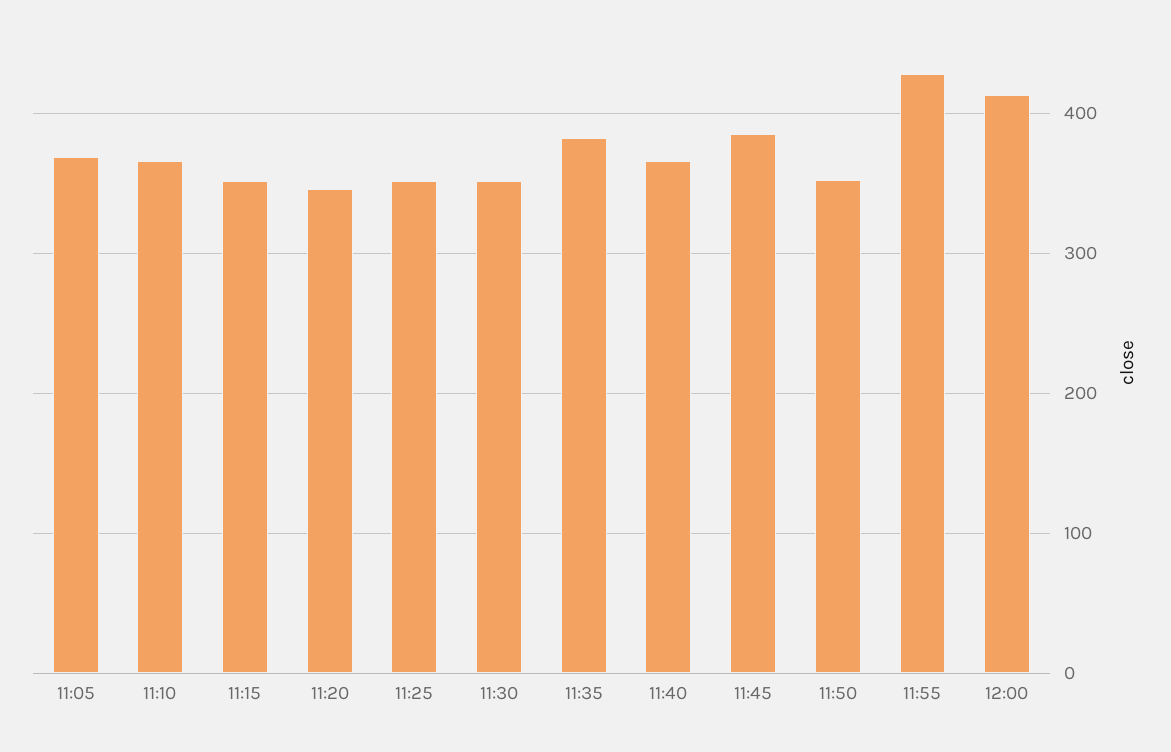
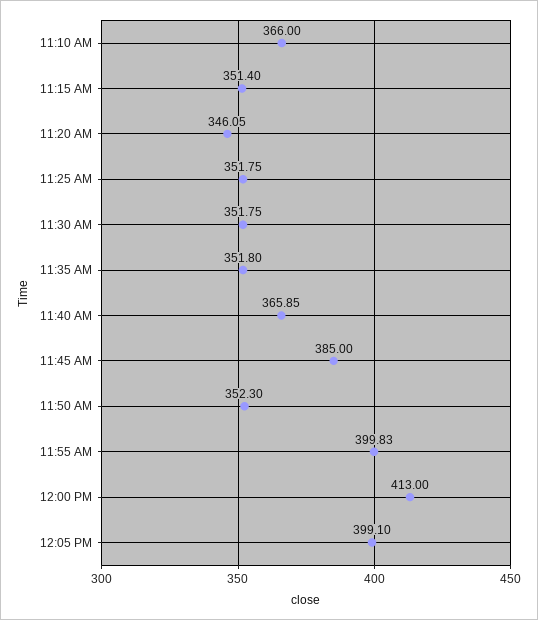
11:05: 370 -> none
11:35: 380 -> 351.8
11:55: 430 -> 399.83
12:05 PM: none -> 399.1

